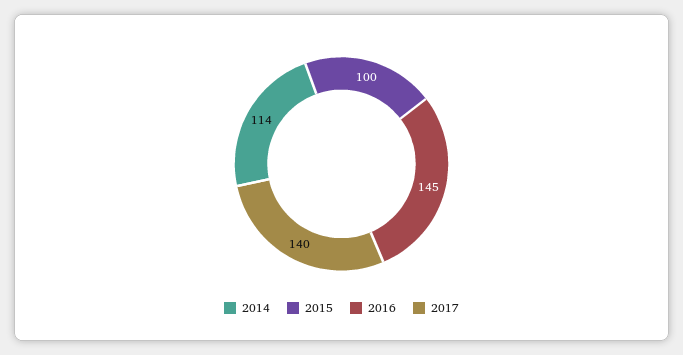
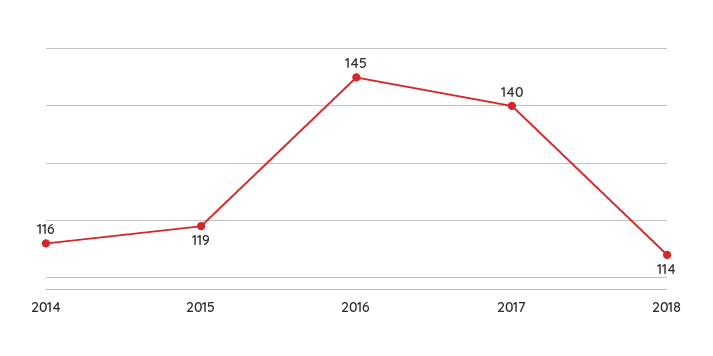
2014: 114 -> 116
2015: 100 -> 119
2018: none -> 114

